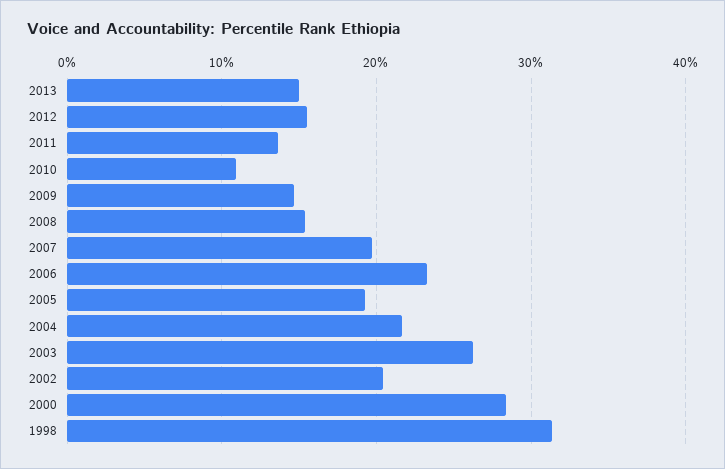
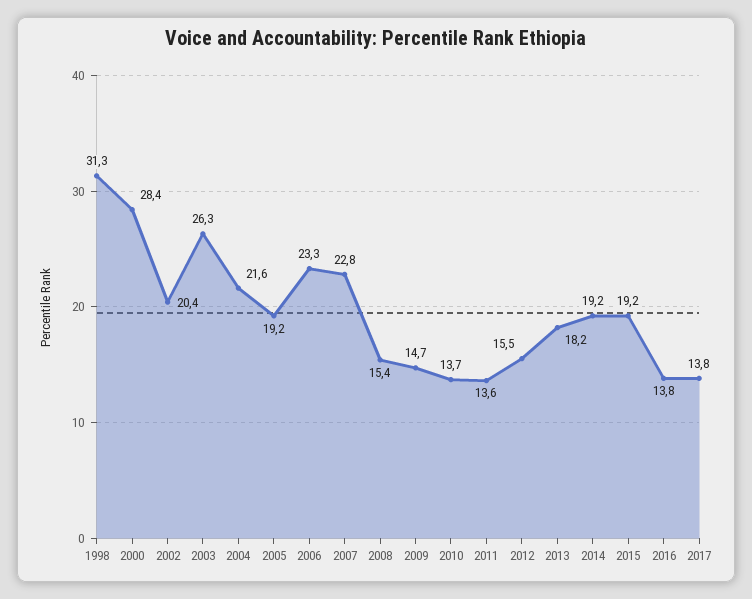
2013: 15 -> 18.2
2010: 11 -> 13.7
2007: 20 -> 22.8
2014: none -> 19.2
2015: none -> 19.2
2016: none -> 13.8
2017: none -> 13.8

